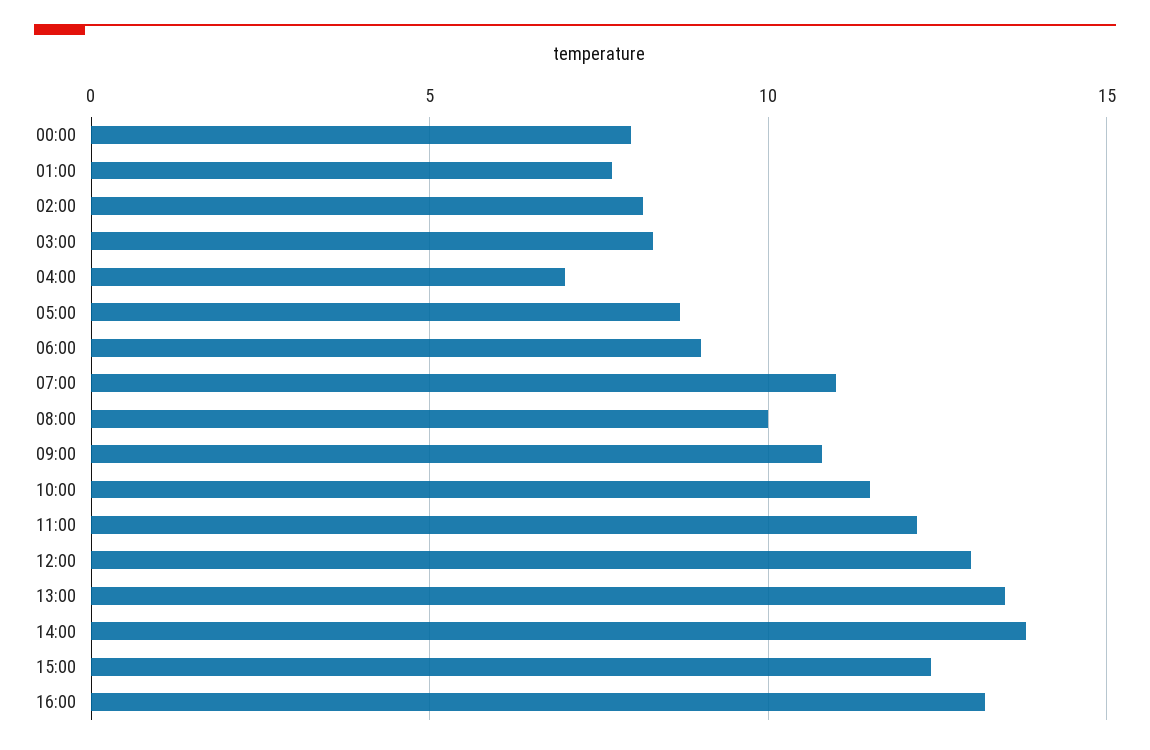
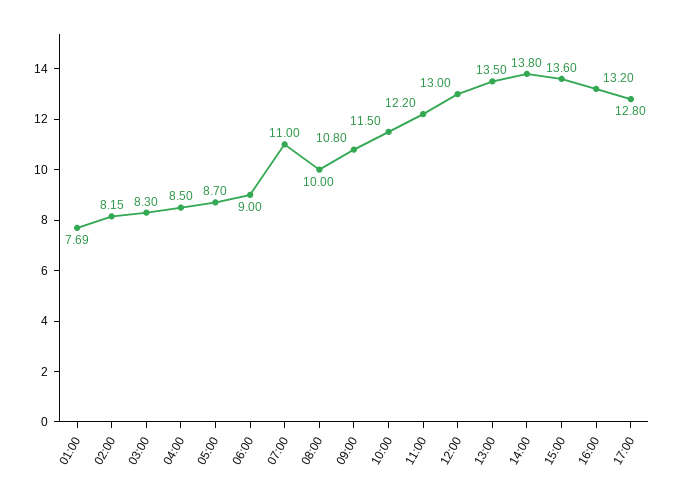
00:00: 8 -> none
04:00: 7 -> 8.5
15:00: 12.5 -> 13.6
17:00: none -> 12.8

